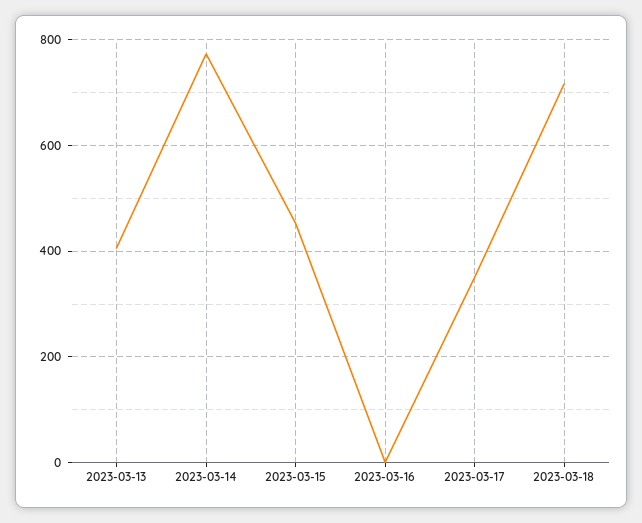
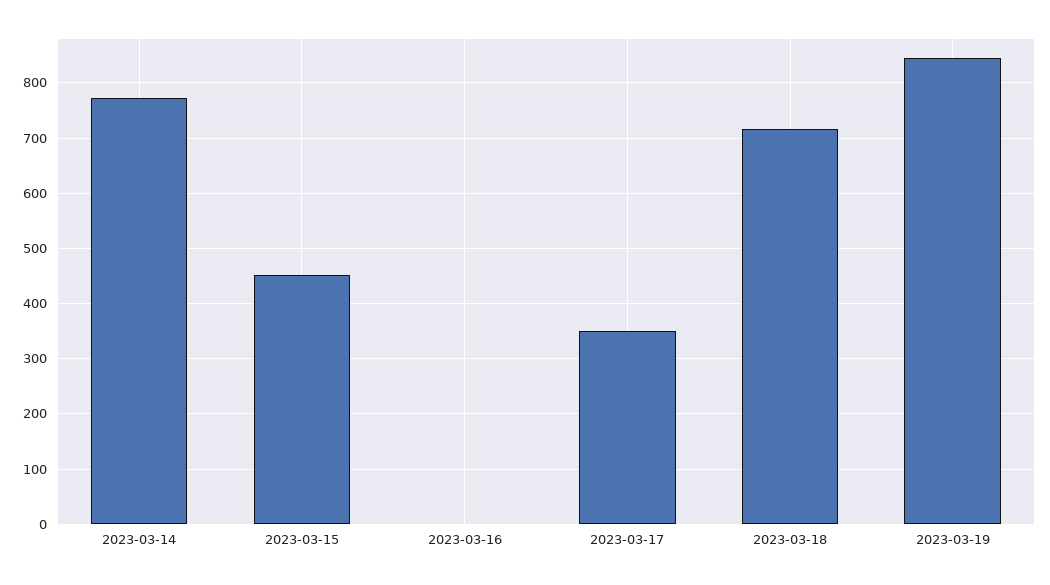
2023-03-13: 400 -> none
2023-03-19: none -> 840

